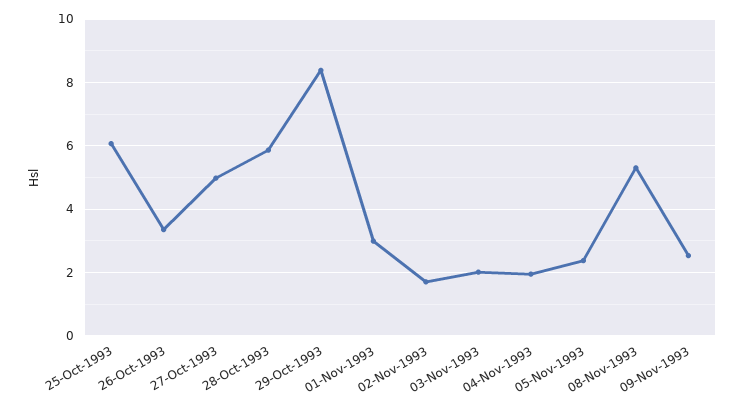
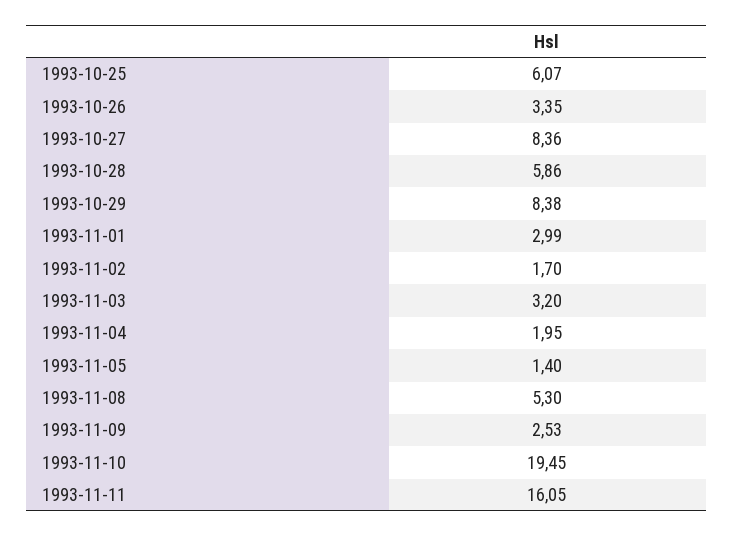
27-Oct-1993: 5 -> 8.36
03-Nov-1993: 2 -> 3.2
05-Nov-1993: 2.4 -> 1.4
1993-11-10: none -> 19.45
1993-11-11: none -> 16.05

